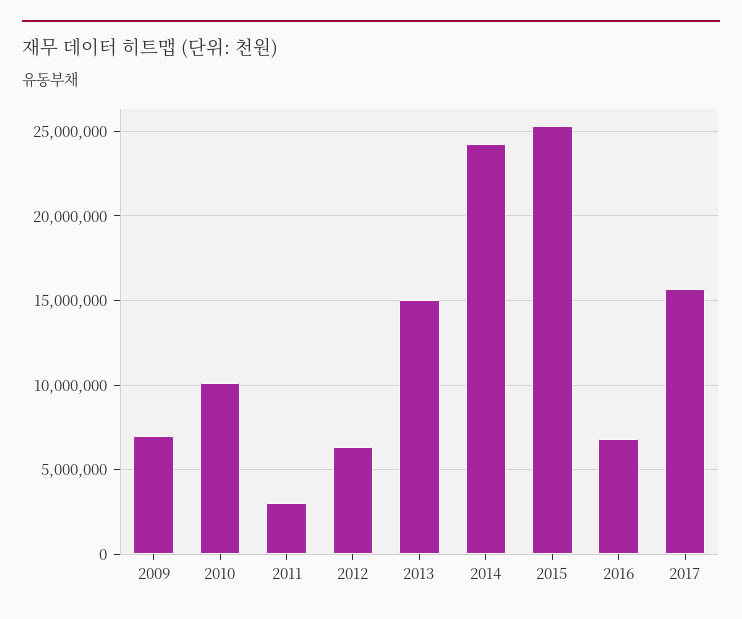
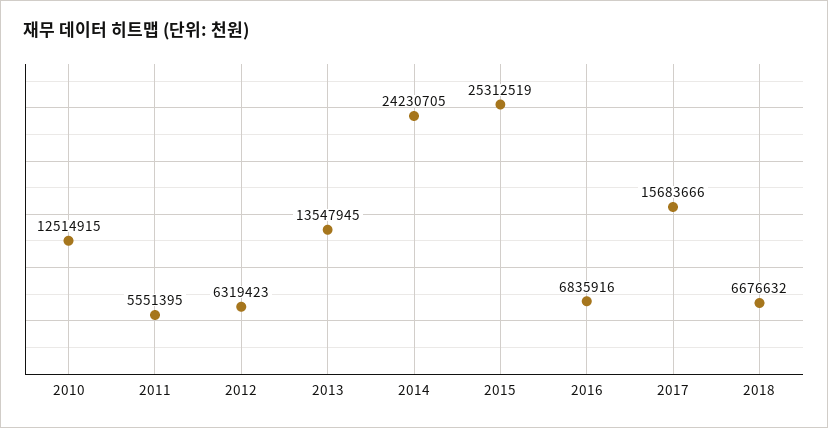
2009: 7000000 -> none
2010: 10000000 -> 12514915
2011: 3000000 -> 5551395
2013: 15000000 -> 13547945
2018: none -> 6676632

